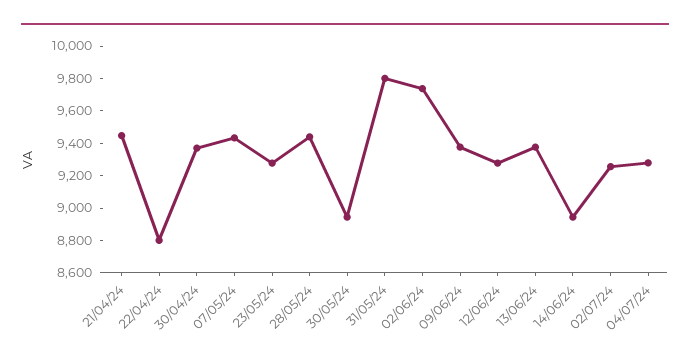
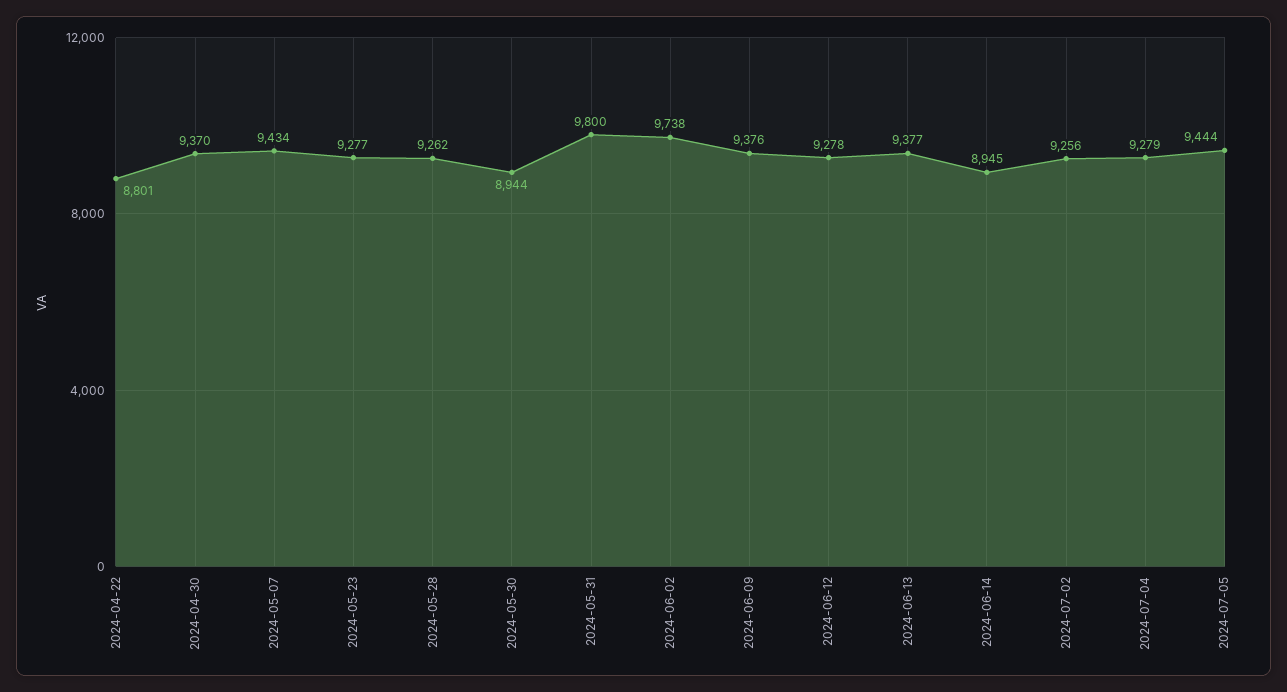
21/04/24: 9450 -> none
28/05/24: 9450 -> 9262
2024-07-05: none -> 9444

